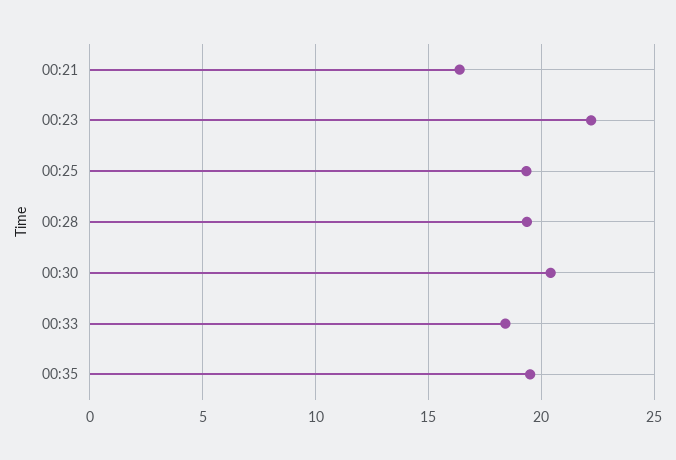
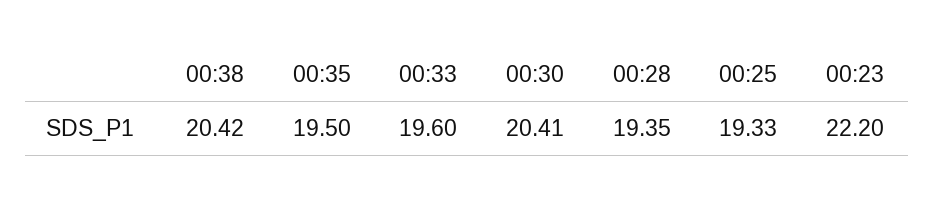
00:21: 16.5 -> none
00:33: 18.5 -> 19.6
00:38: none -> 20.42

